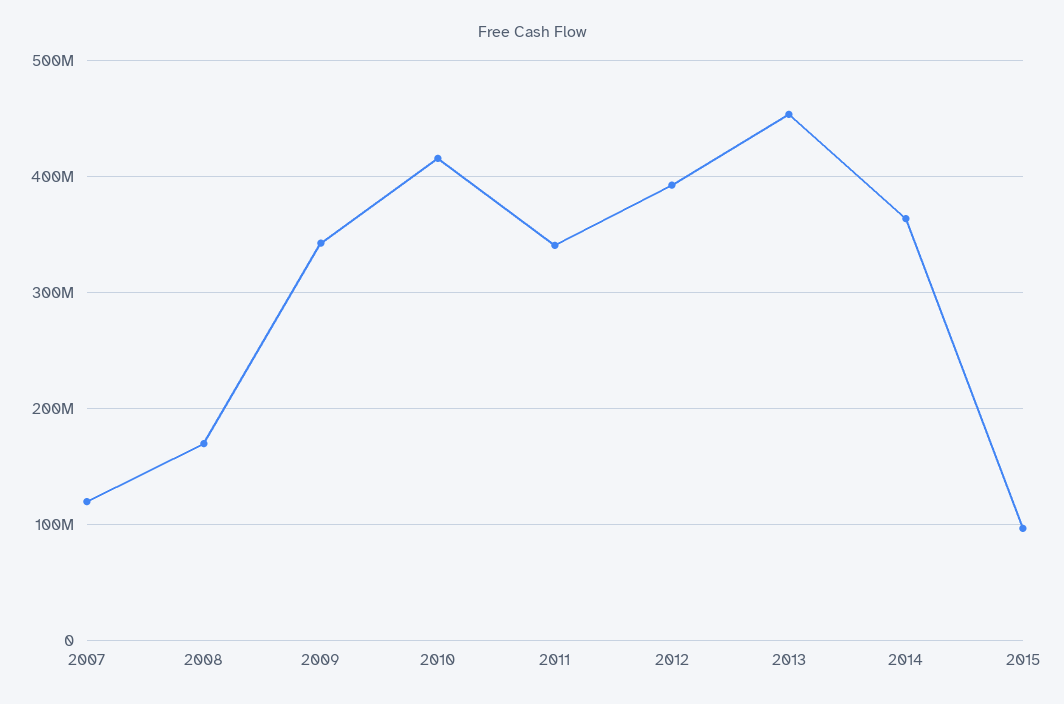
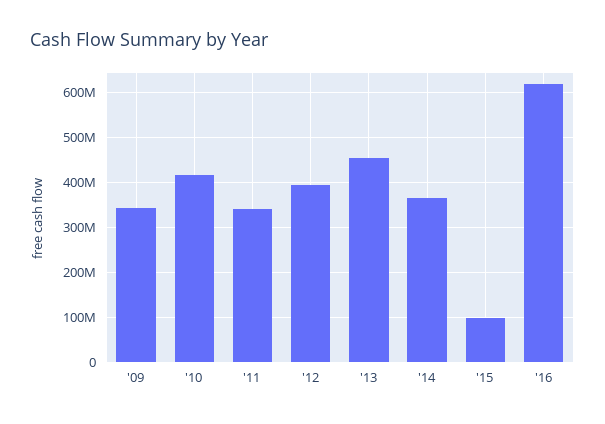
2007: 120000000 -> none
2008: 170000000 -> none
'16: none -> 620000000

